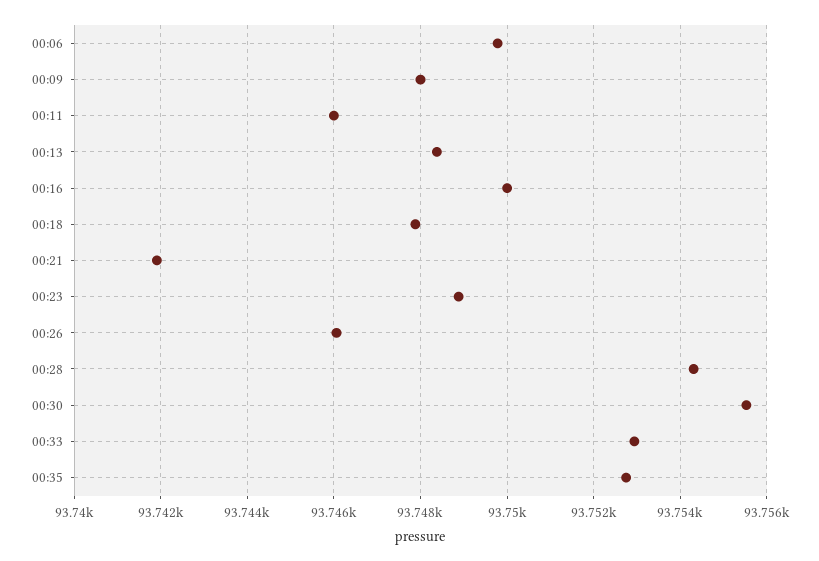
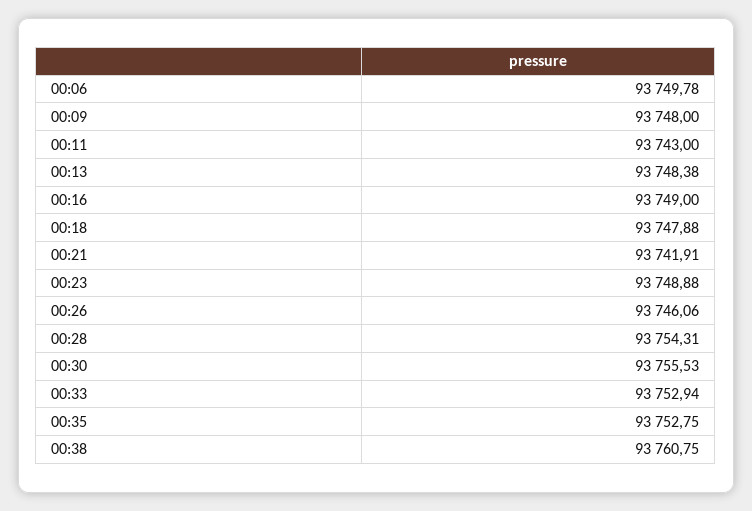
00:11: 93746 -> 93743
00:16: 93750 -> 93749
00:38: none -> 93760.75

